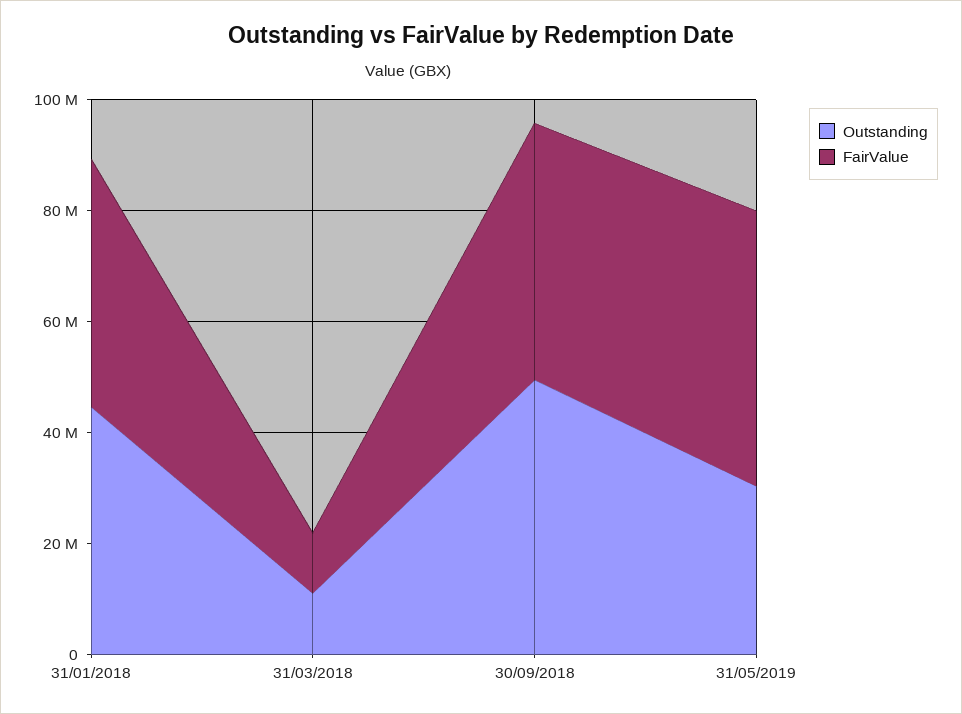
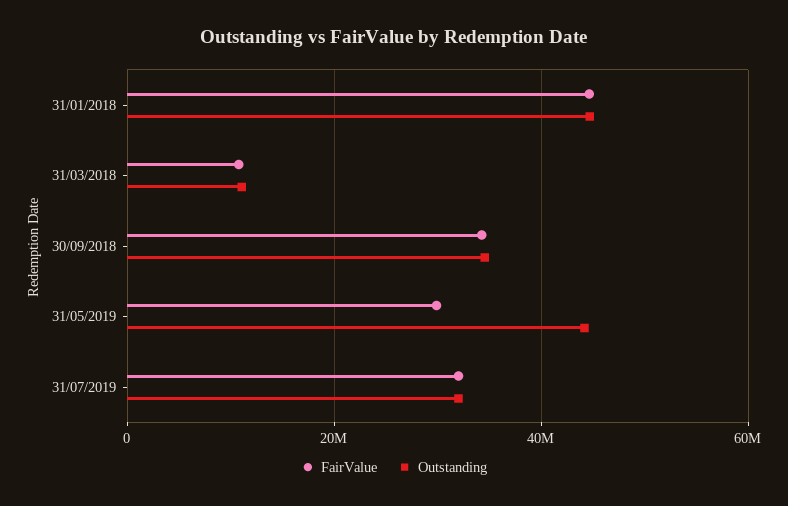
Outstanding, 30/09/2018: 50000000 -> 34000000
FairValue, 30/09/2018: 45000000 -> 34000000
Outstanding, 31/05/2019: 30000000 -> 44000000
FairValue, 31/05/2019: 50000000 -> 30000000
FairValue, 31/07/2019: none -> 32000000
Outstanding, 31/07/2019: none -> 32000000

